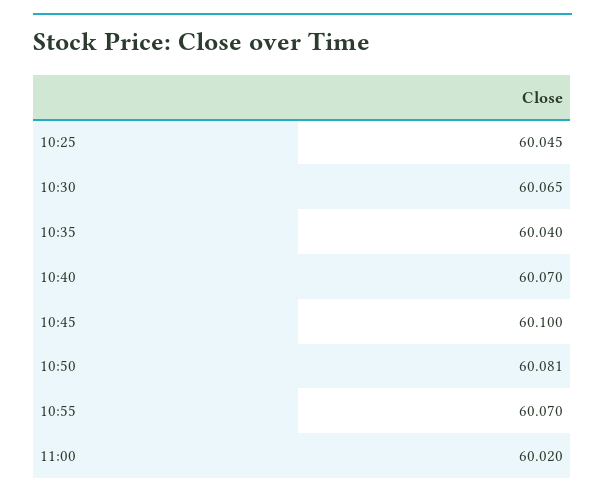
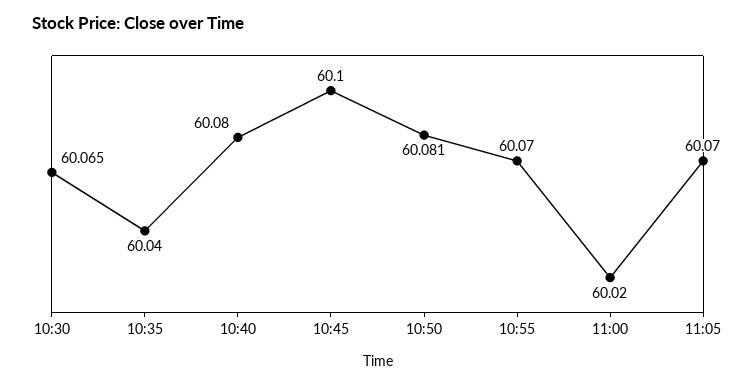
10:25: 60.045 -> none
10:40: 60.07 -> 60.08
11:05: none -> 60.07

